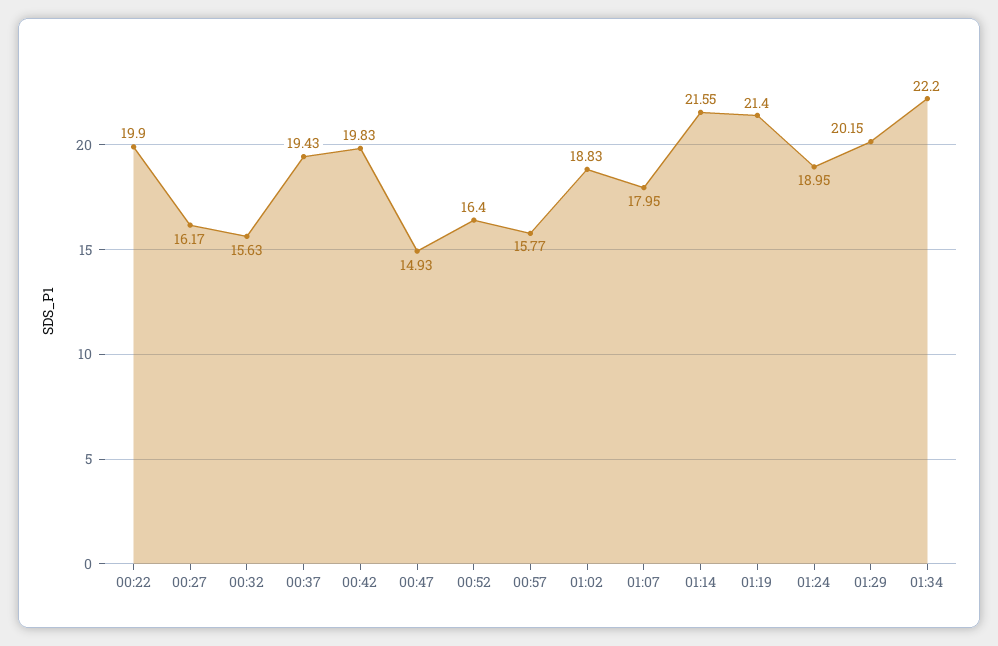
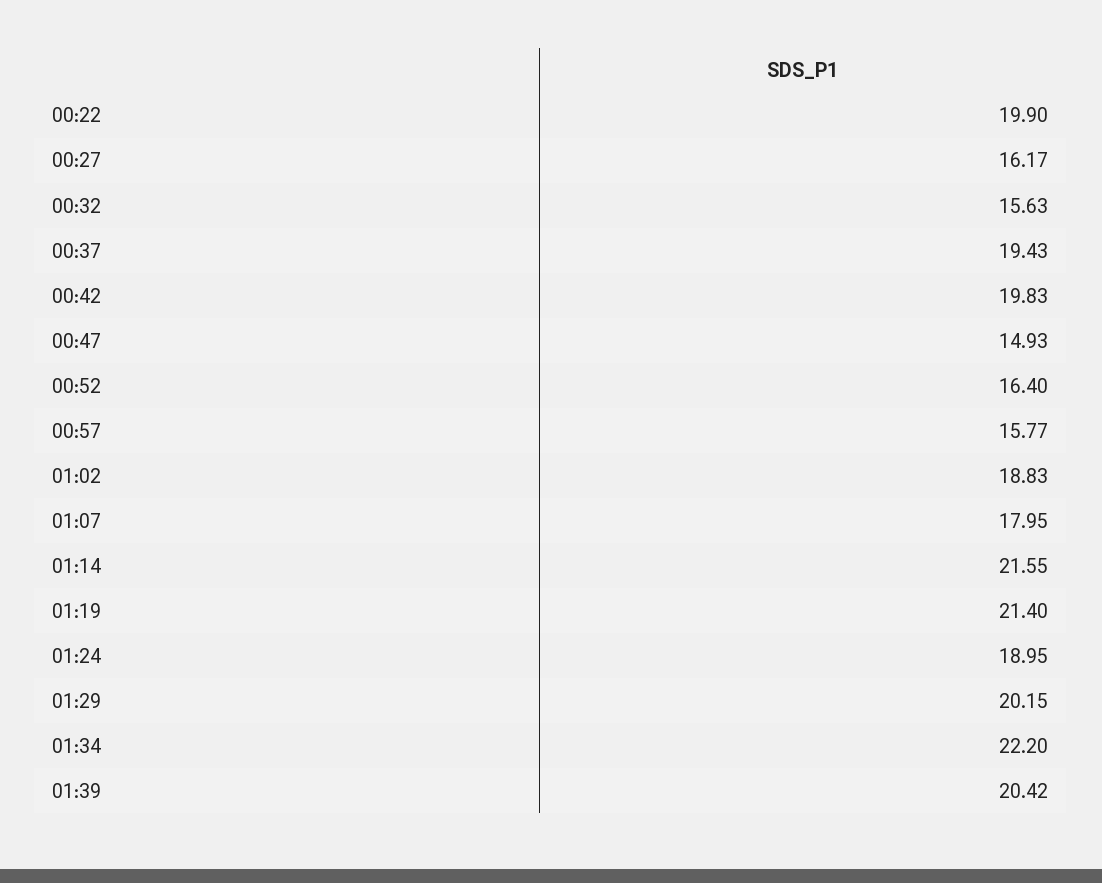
01:39: none -> 20.42

